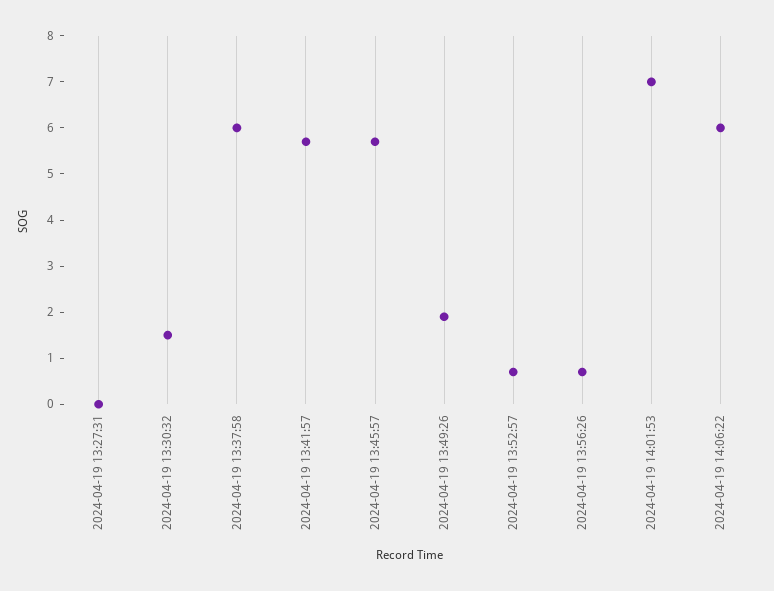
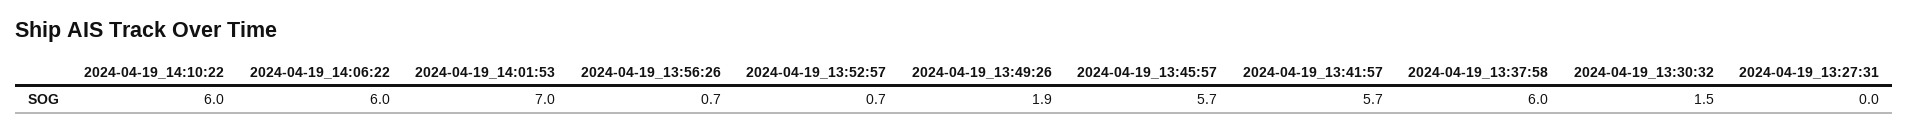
2024-04-19_14:10:22: none -> 6

